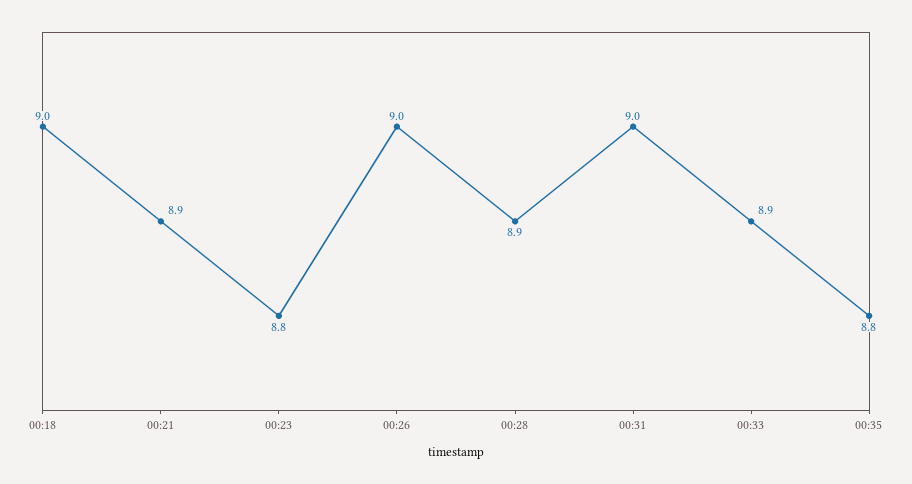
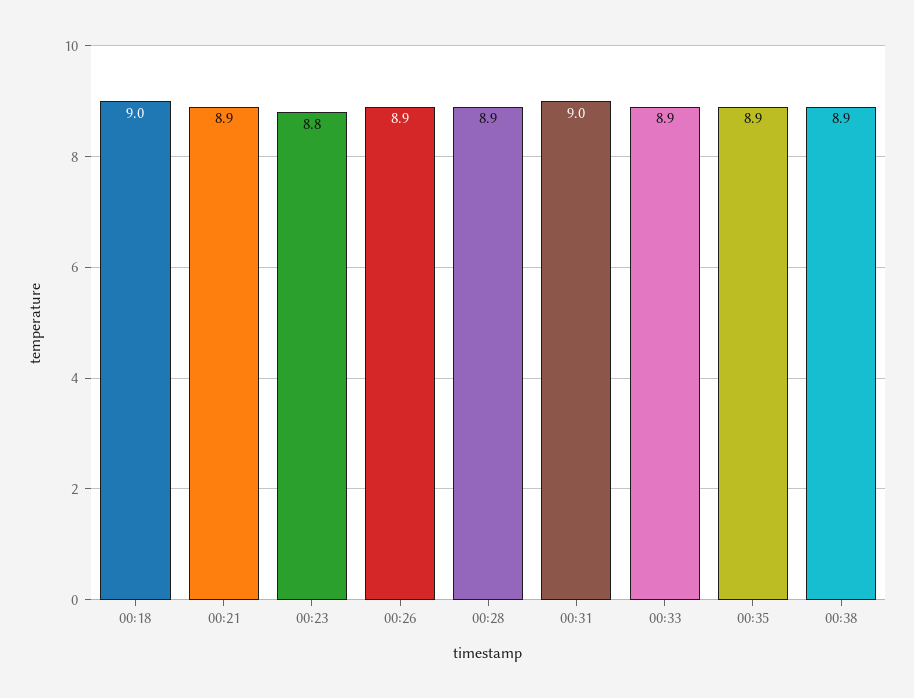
00:26: 9 -> 8.9
00:35: 8.8 -> 8.9
00:38: none -> 8.9

